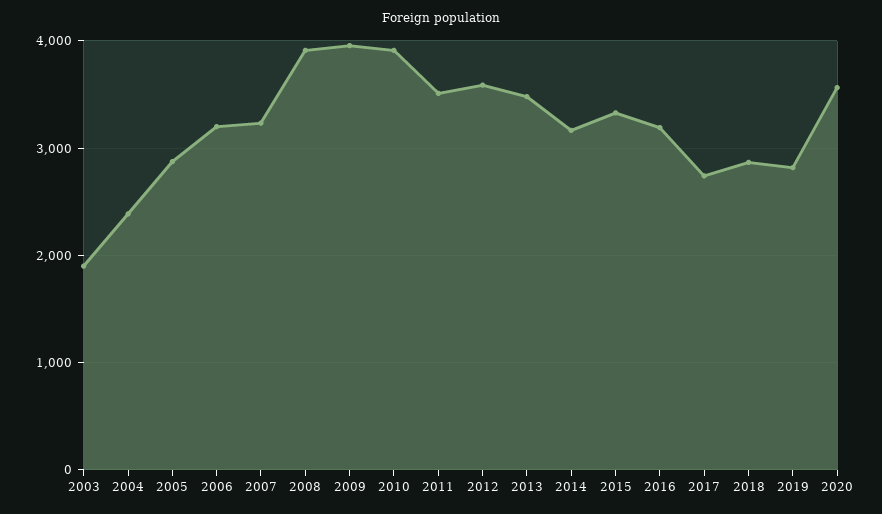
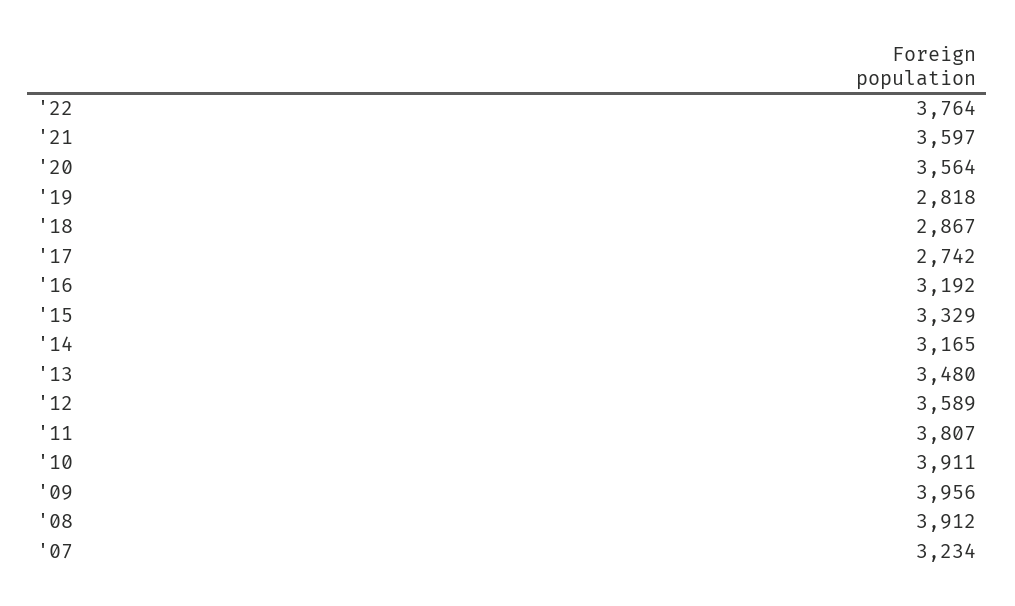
2003: 1900 -> none
2004: 2400 -> none
2005: 2900 -> none
2006: 3200 -> none
2011: 3500 -> 3807
'22: none -> 3764
'21: none -> 3597

